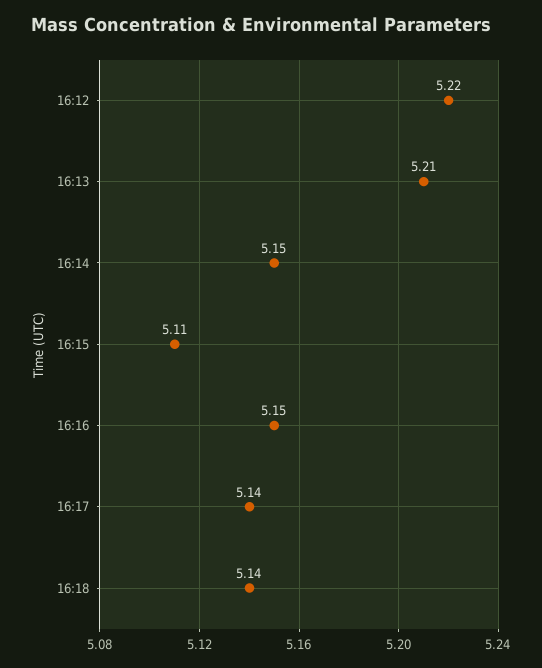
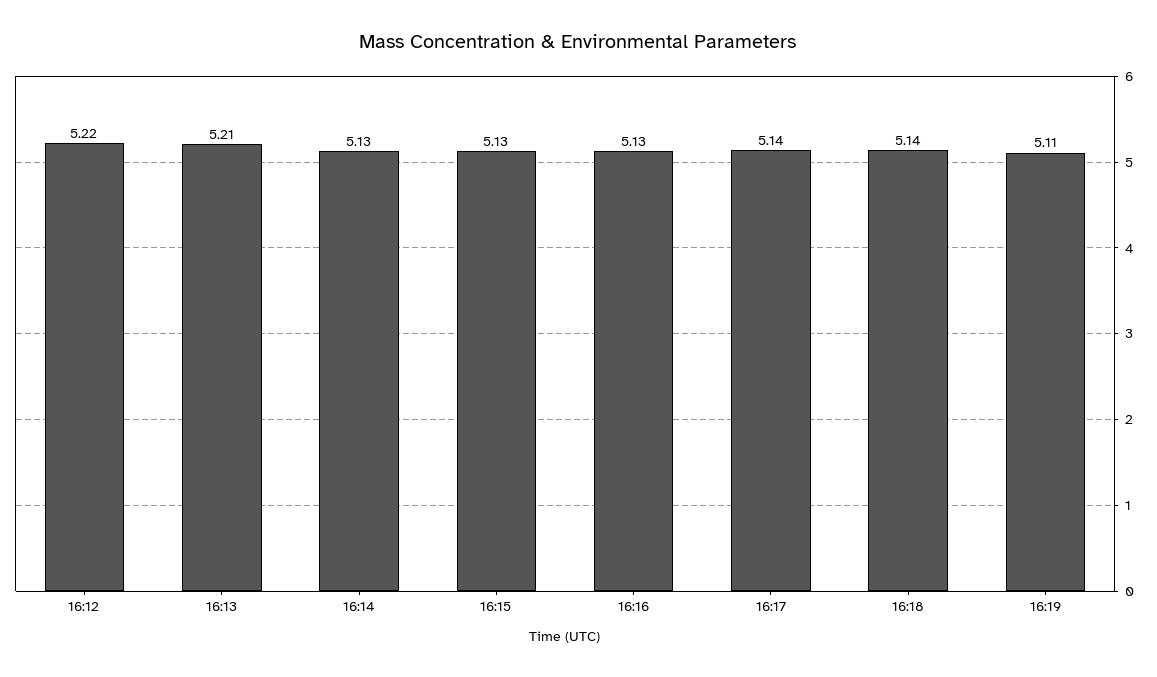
16:14: 5.15 -> 5.13
16:15: 5.11 -> 5.13
16:16: 5.15 -> 5.13
16:19: none -> 5.11

